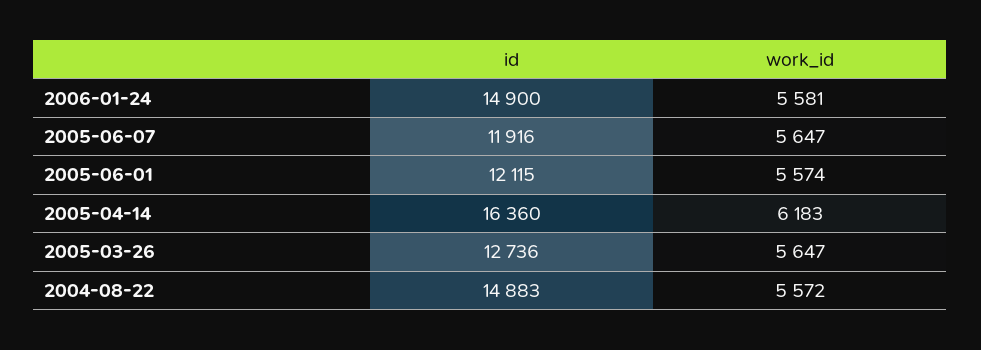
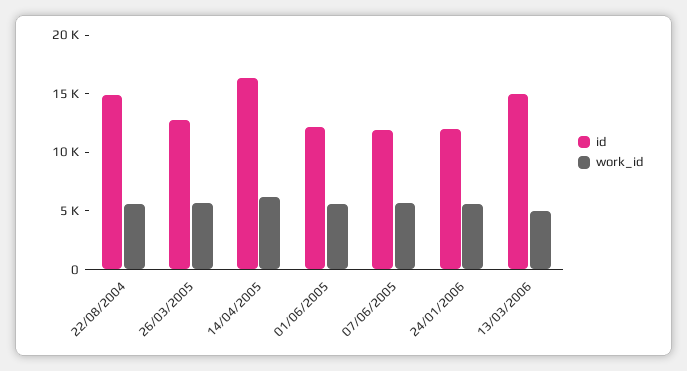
id, 2006-01-24: 14900 -> 12000
id, 13/03/2006: none -> 15000
work_id, 13/03/2006: none -> 5000

